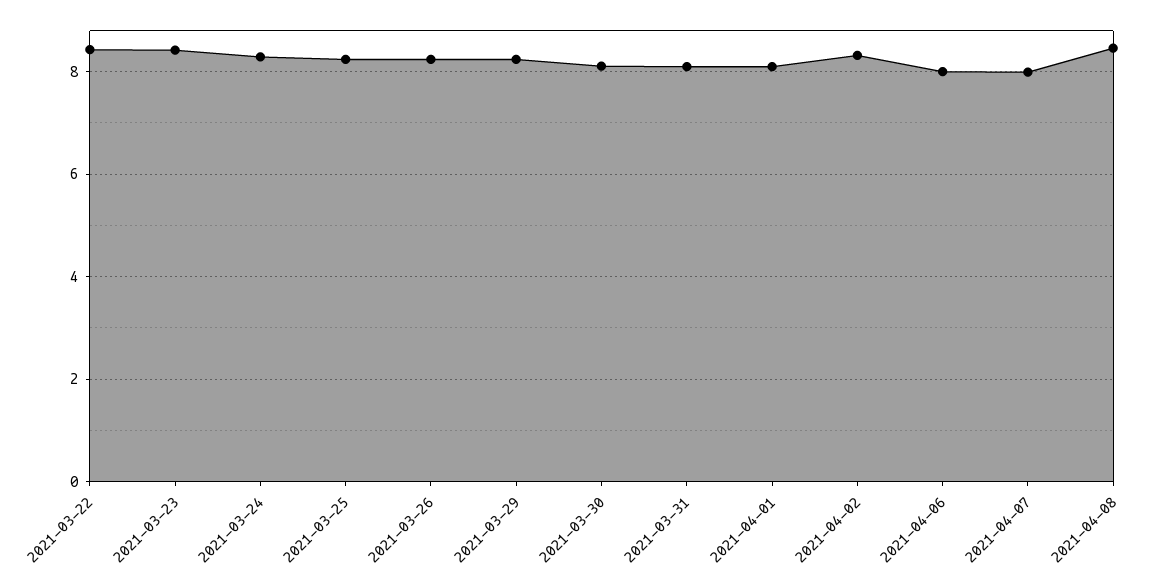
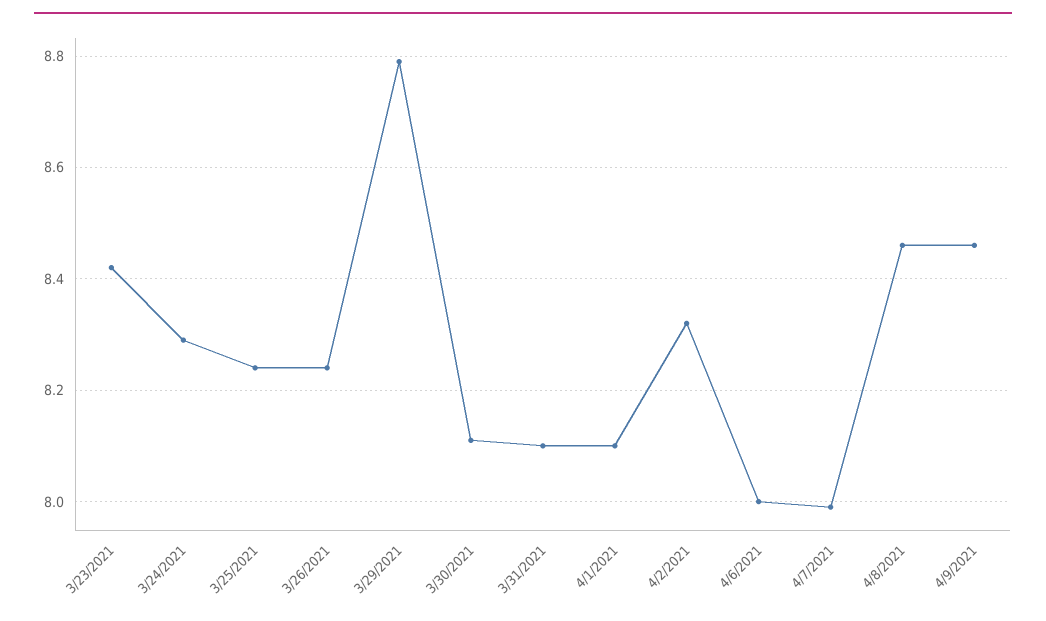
2021-03-22: 8.4 -> none
2021-03-29: 8.2 -> 8.8
4/9/2021: none -> 8.45

